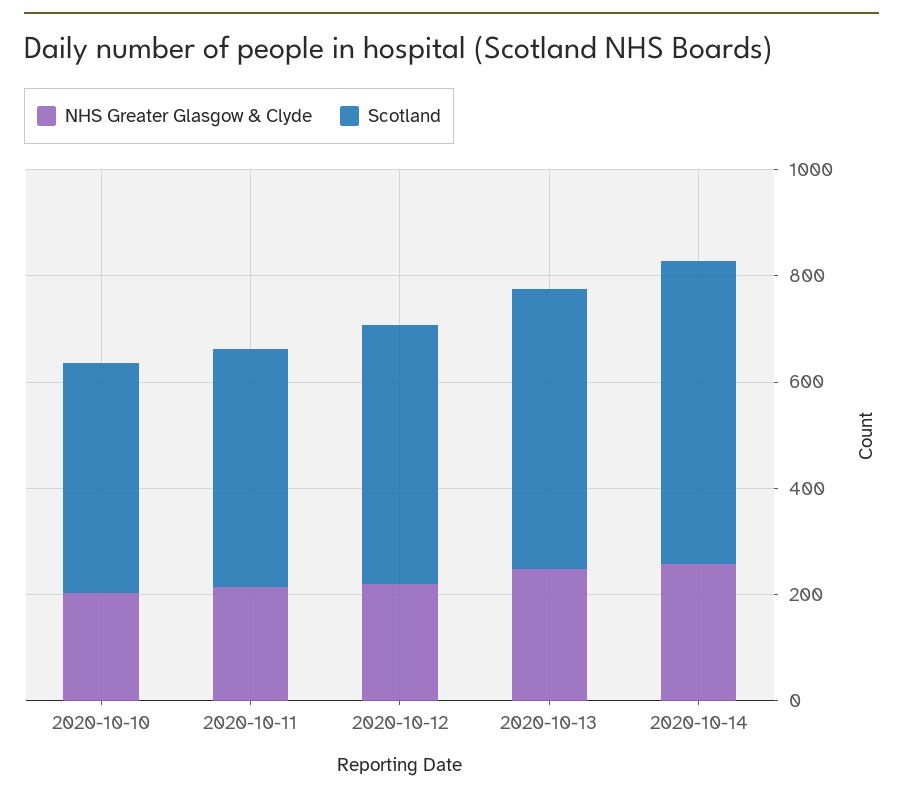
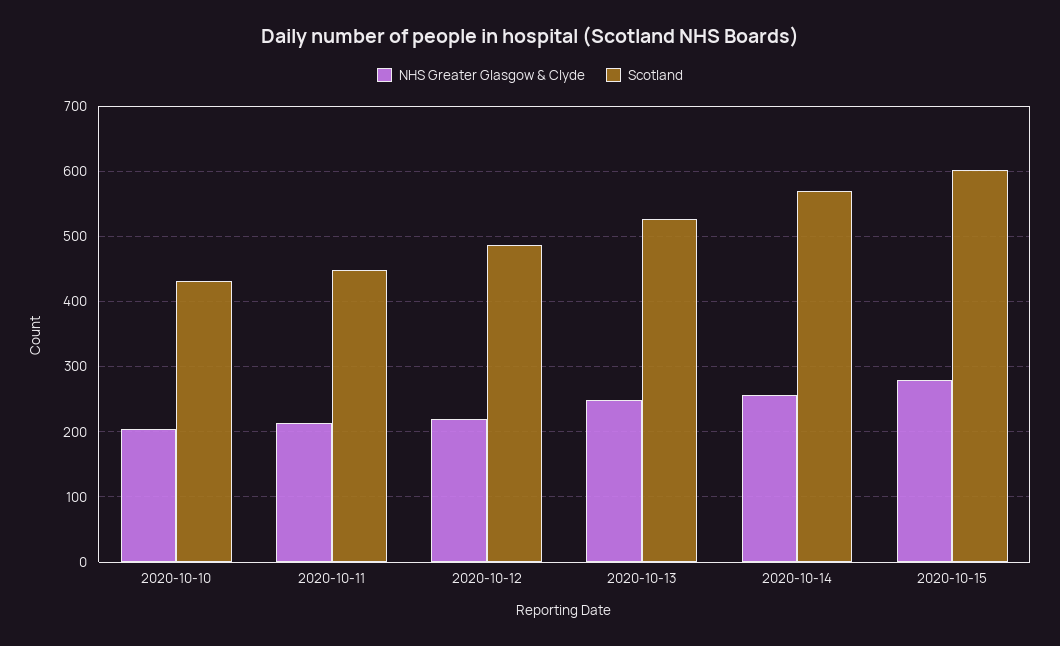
NHS Greater Glasgow & Clyde, 2020-10-15: none -> 280
Scotland, 2020-10-15: none -> 600

